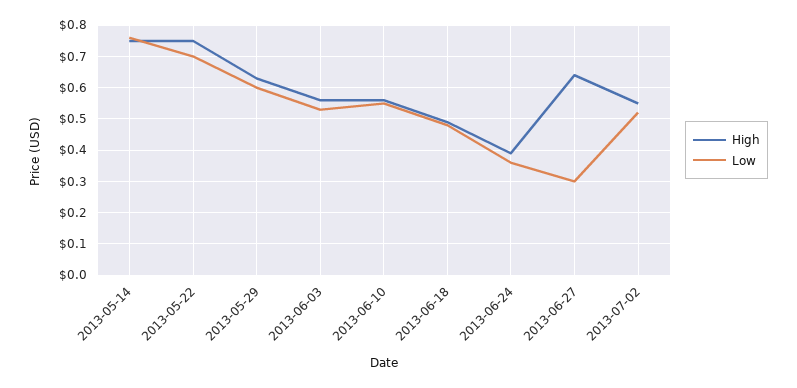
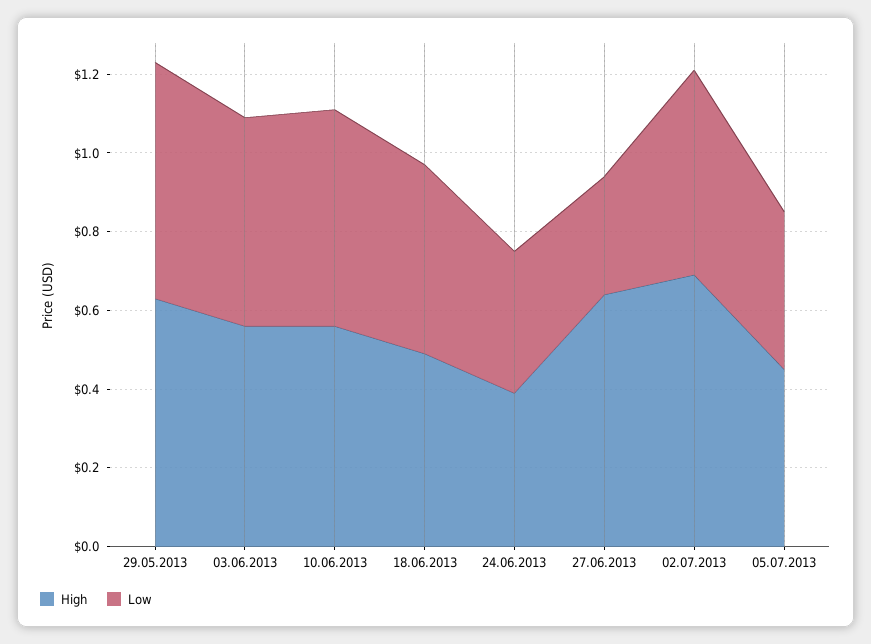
High, 2013-05-14: 0.75 -> none
Low, 2013-05-14: 0.75 -> none
High, 2013-05-22: 0.75 -> none
Low, 2013-05-22: 0.7 -> none
High, 2013-07-02: 0.55 -> 0.7
High, 05.07.2013: none -> 0.45
Low, 05.07.2013: none -> 0.4

